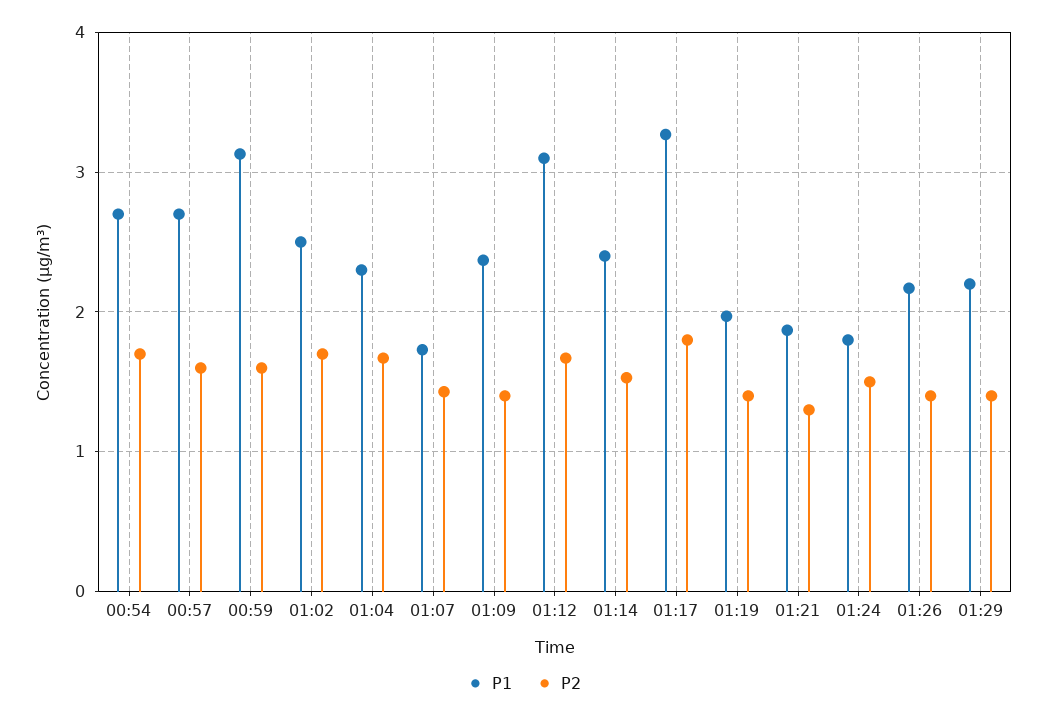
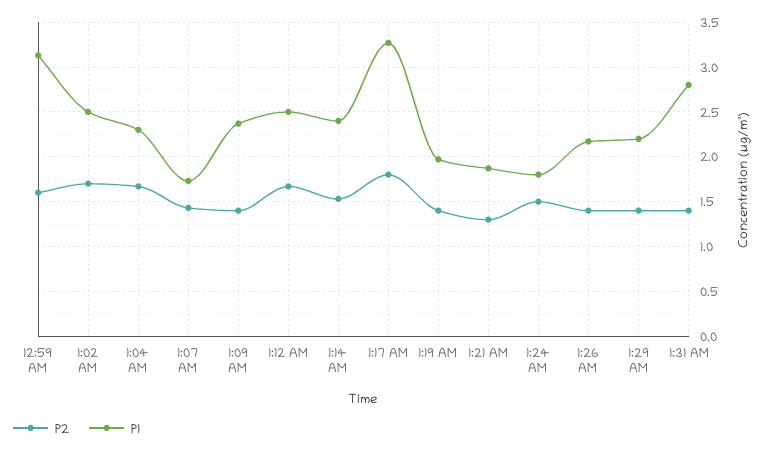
P1, 00:54: 2.7 -> none
P2, 00:54: 1.7 -> none
P1, 00:57: 2.7 -> none
P2, 00:57: 1.6 -> none
P1, 01:12: 3.1 -> 2.5
P2, 1:31 AM: none -> 1.4
P1, 1:31 AM: none -> 2.8

